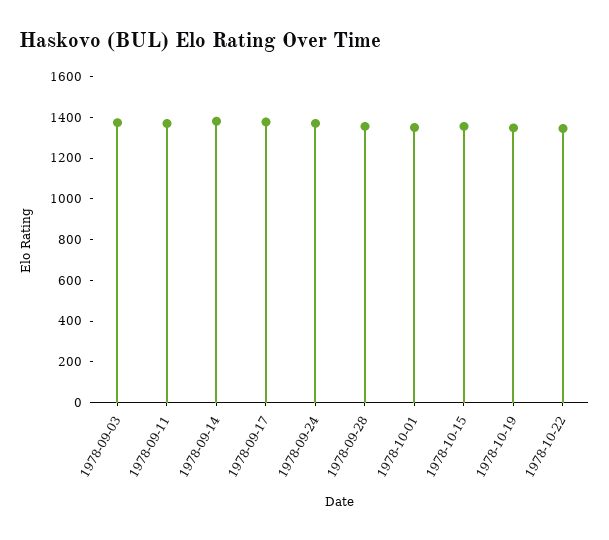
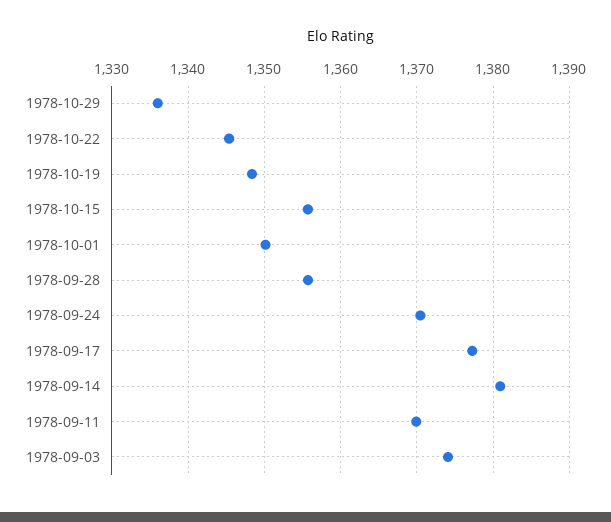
1978-10-29: none -> 1336

